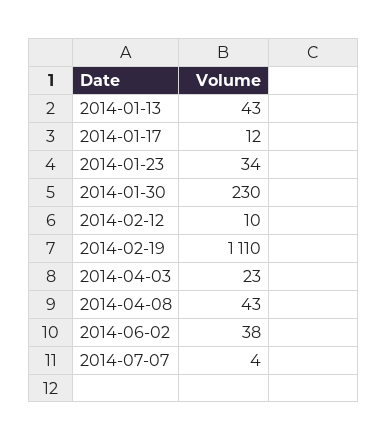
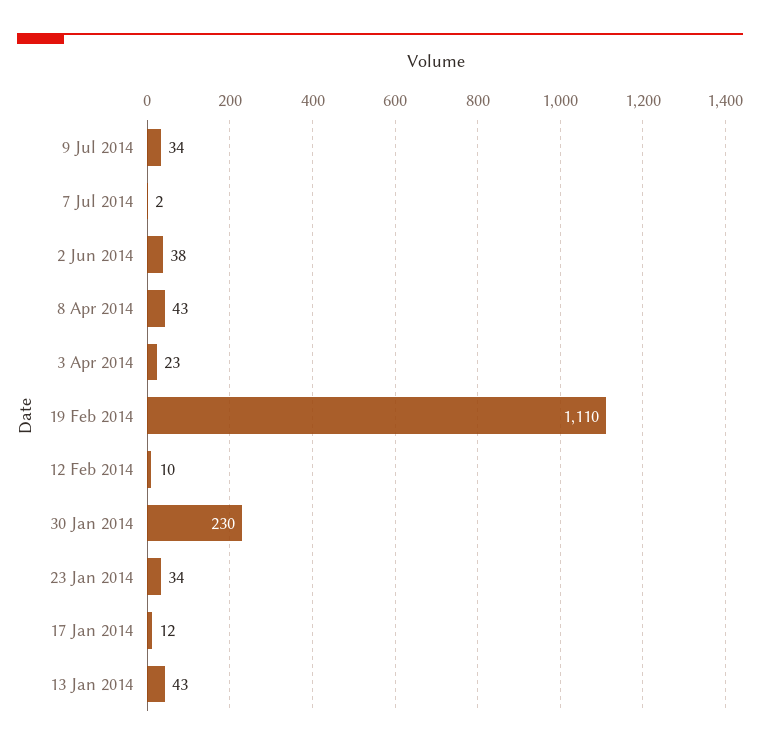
2014-07-07: 4 -> 2
9 Jul 2014: none -> 34

